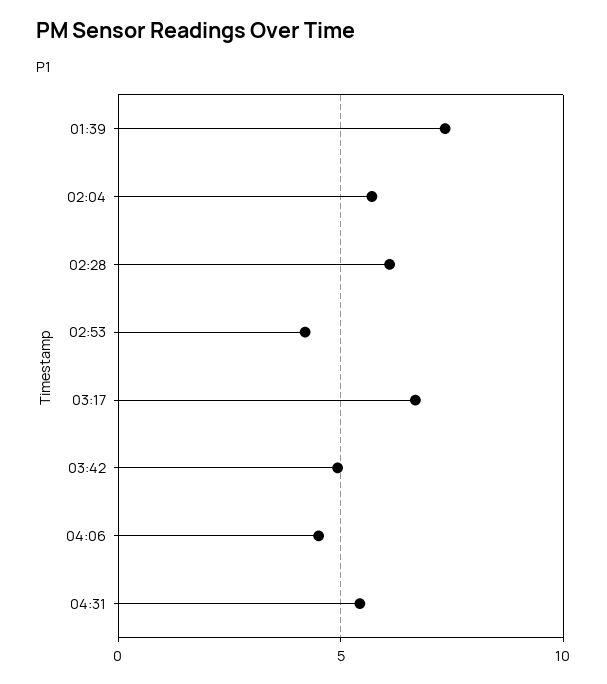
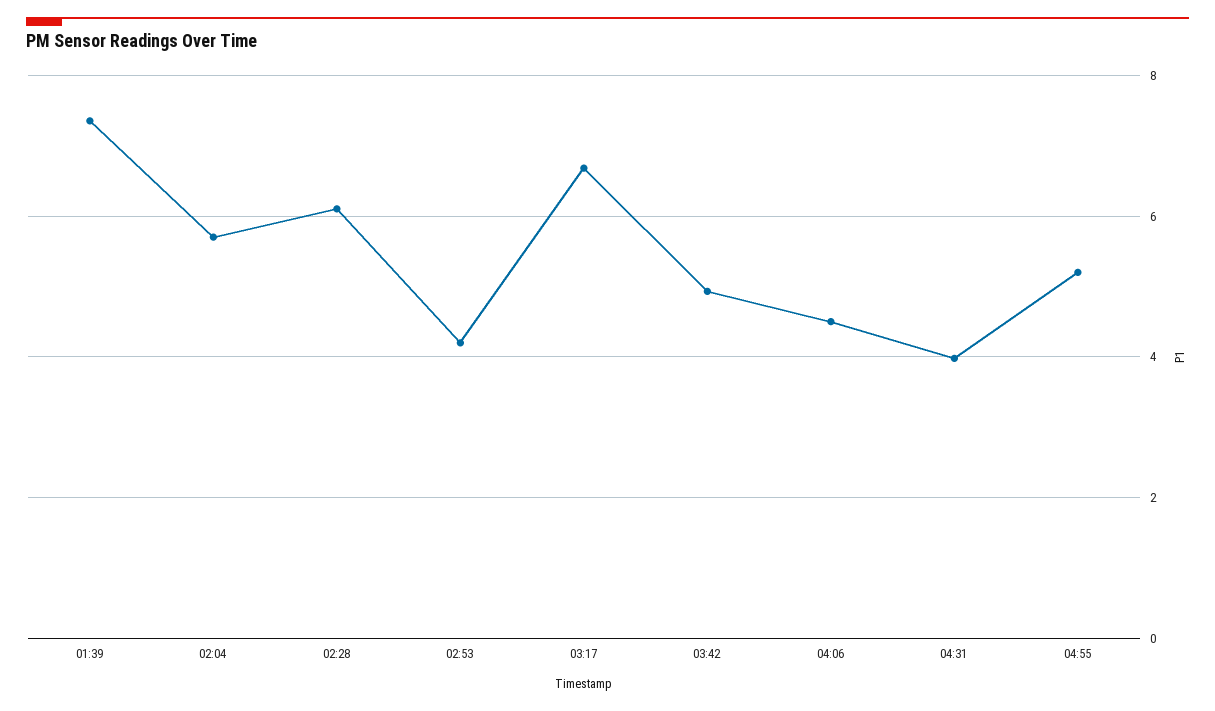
04:31: 5.5 -> 4
04:55: none -> 5.2

